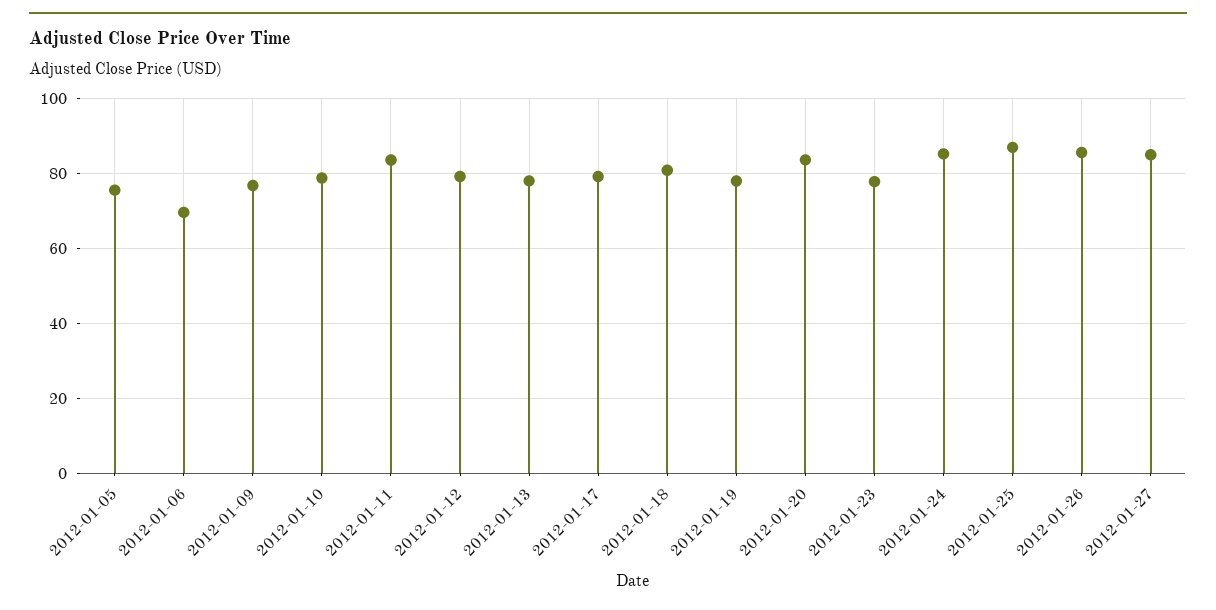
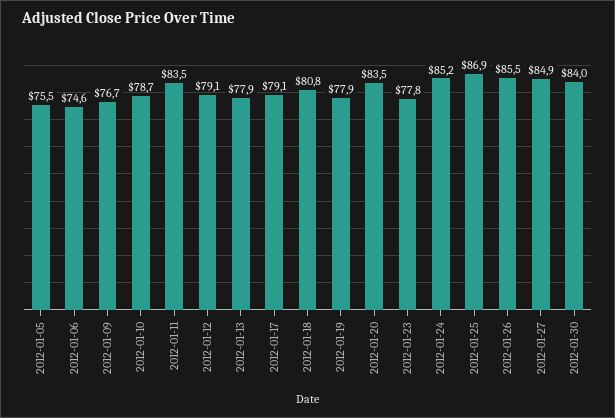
2012-01-06: 70 -> 74.6
2012-01-30: none -> 84

